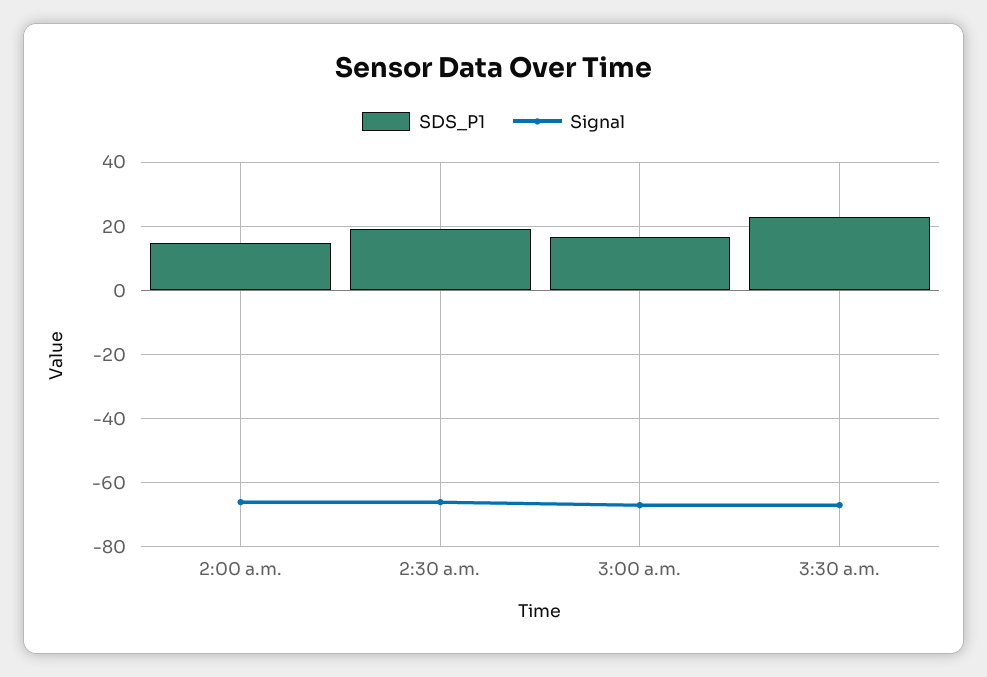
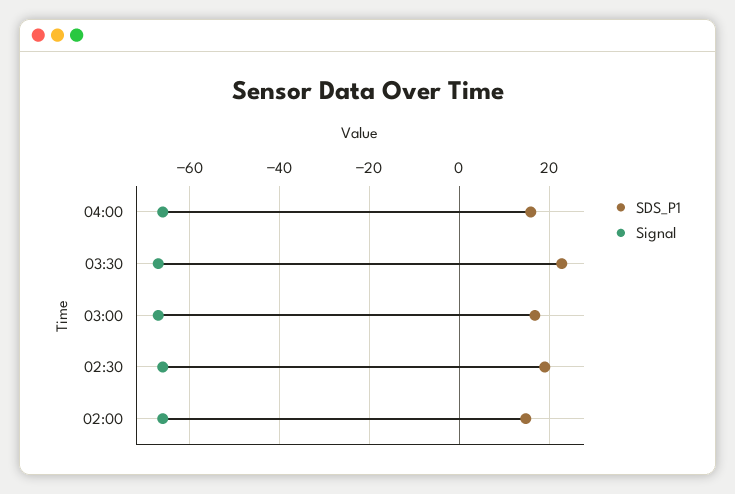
SDS_P1, 04:00: none -> 16
Signal, 04:00: none -> -66

